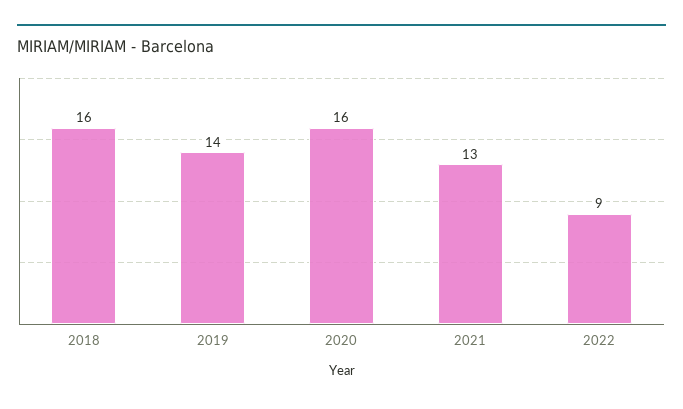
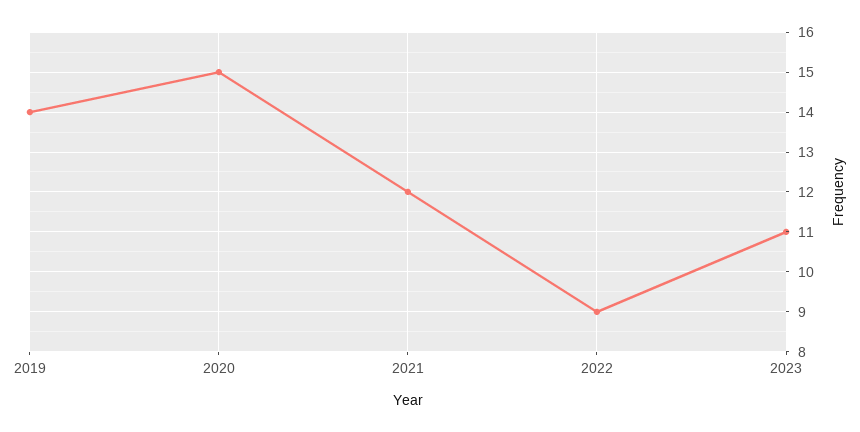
2018: 16 -> none
2020: 16 -> 15
2021: 13 -> 12
2023: none -> 11

